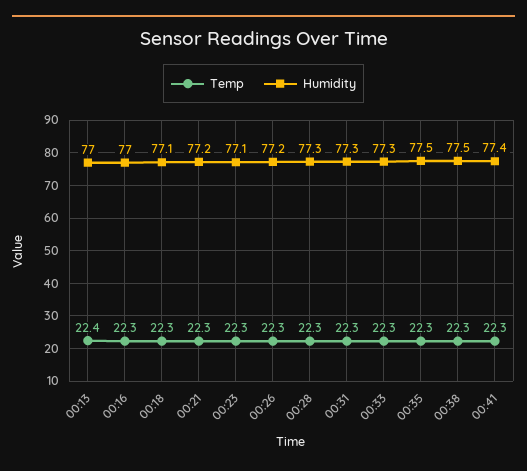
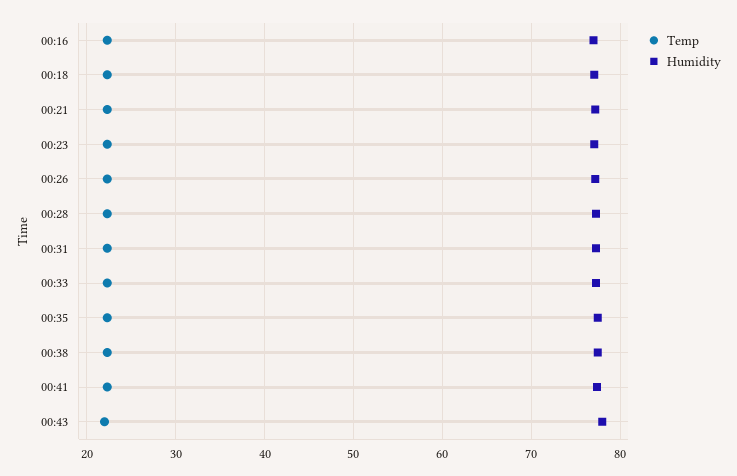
Temp, 00:13: 22.4 -> none
Humidity, 00:13: 77 -> none
Temp, 00:43: none -> 22
Humidity, 00:43: none -> 78

